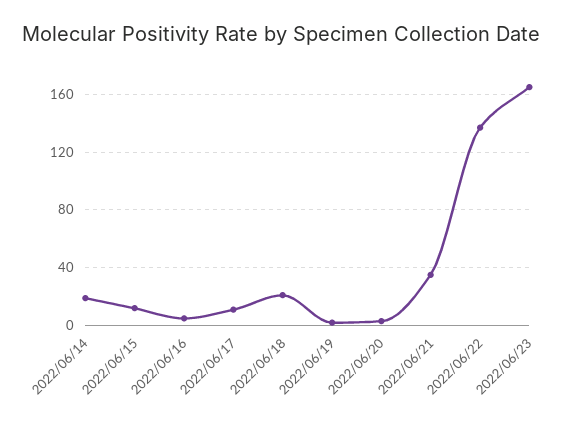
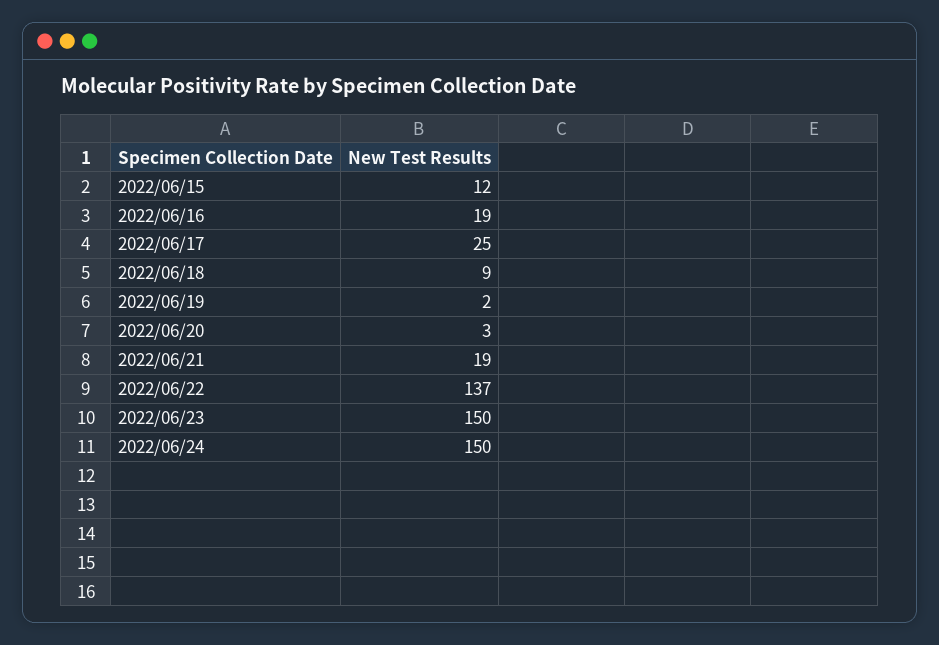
2022/06/14: 20 -> none
2022/06/16: 5 -> 19
2022/06/17: 10 -> 25
2022/06/18: 20 -> 9
2022/06/21: 35 -> 19
2022/06/23: 165 -> 150
2022/06/24: none -> 150

